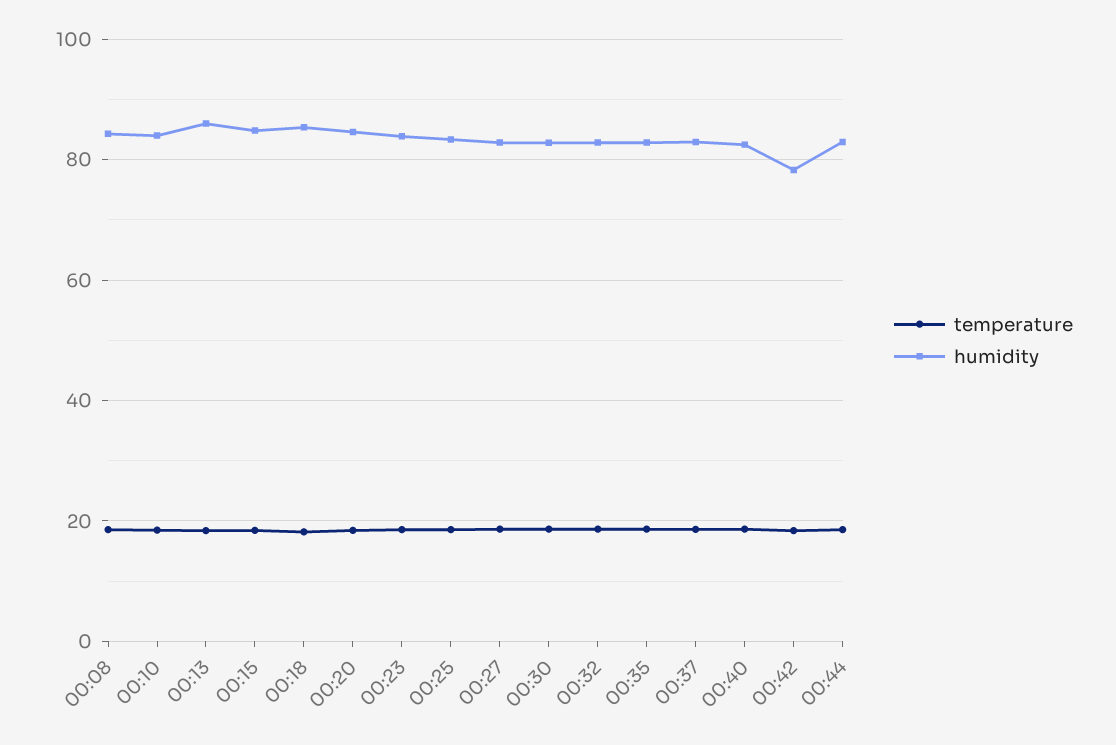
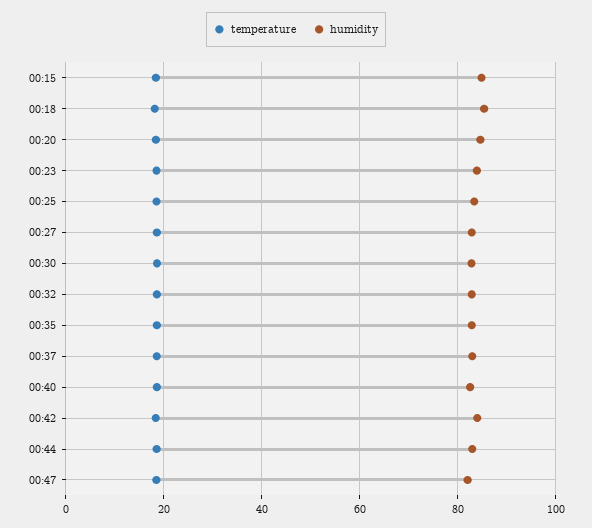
temperature, 00:08: 18 -> none
humidity, 00:08: 84 -> none
temperature, 00:10: 18 -> none
humidity, 00:10: 84 -> none
temperature, 00:13: 18 -> none
humidity, 00:13: 86 -> none
humidity, 00:42: 78 -> 84
temperature, 00:47: none -> 18
humidity, 00:47: none -> 82

